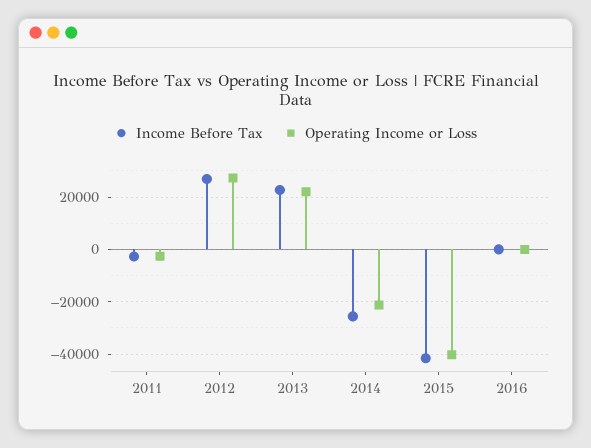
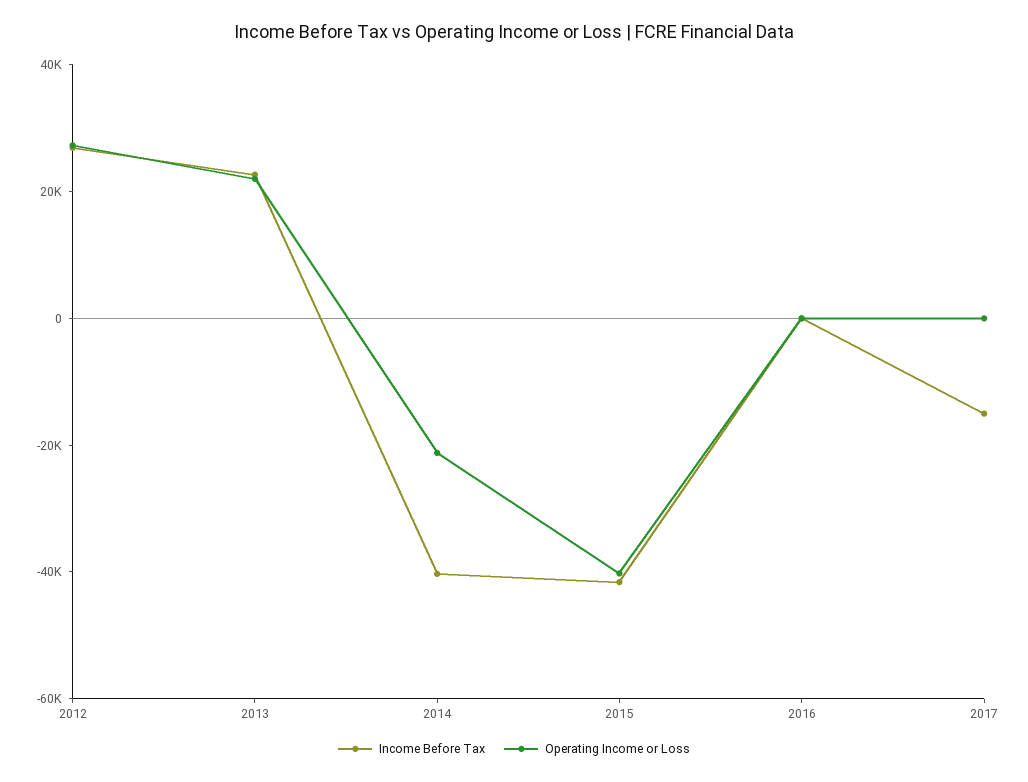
Income Before Tax, 2011: -2500 -> none
Operating Income or Loss, 2011: -2500 -> none
Income Before Tax, 2014: -25000 -> -40000
Income Before Tax, 2017: none -> -15000
Operating Income or Loss, 2017: none -> 0

